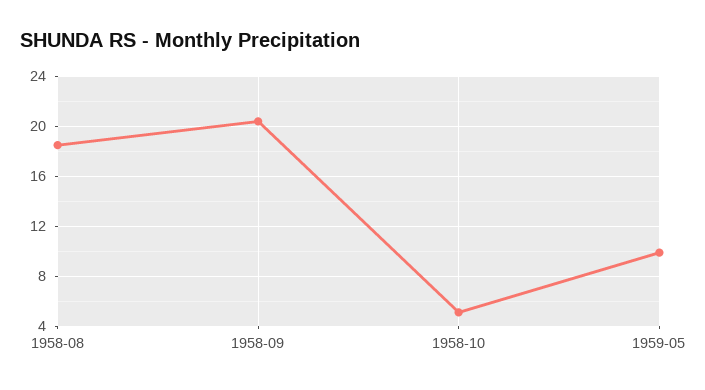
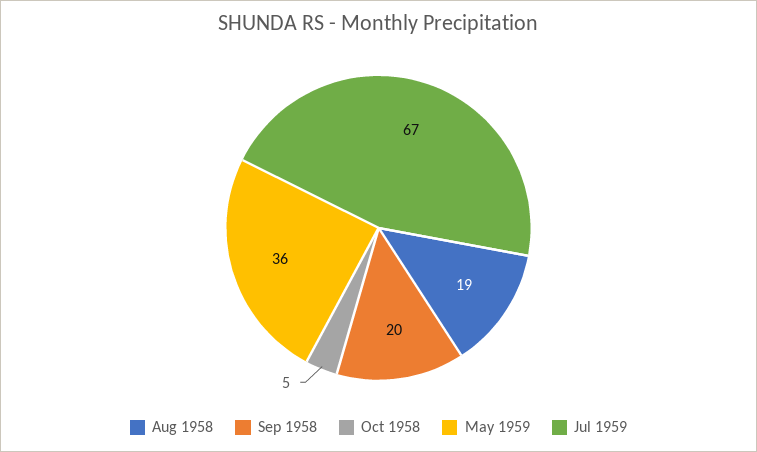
1959-05: 10 -> 36
Jul 1959: none -> 67

